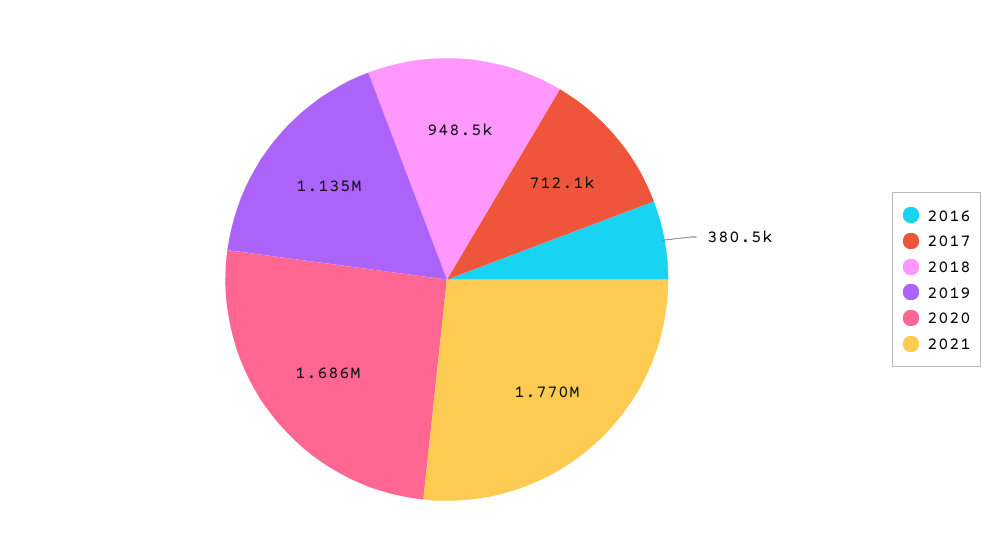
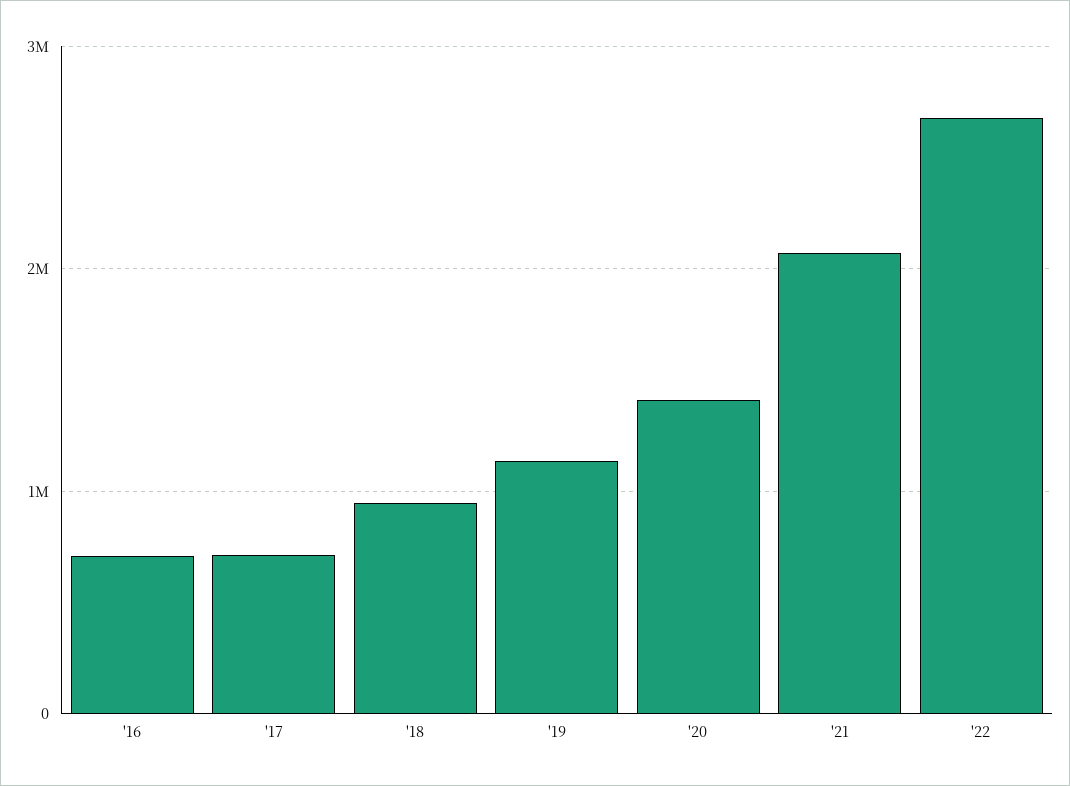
2016: 380500 -> 700000
2020: 1686000 -> 1400000
2021: 1770000 -> 2100000
'22: none -> 2700000

